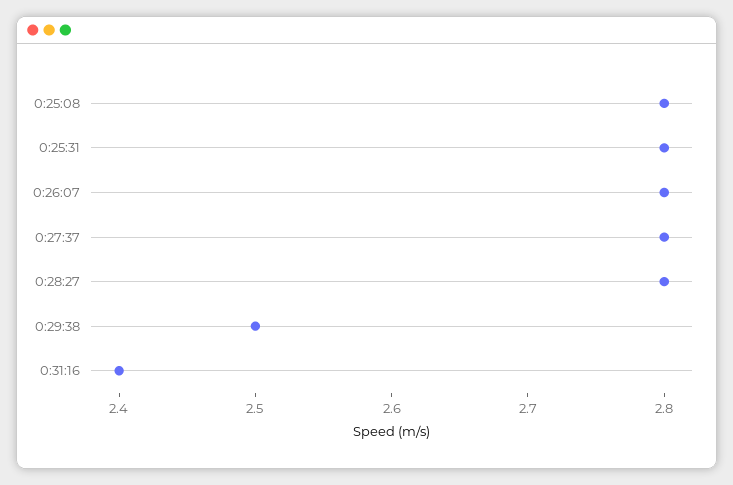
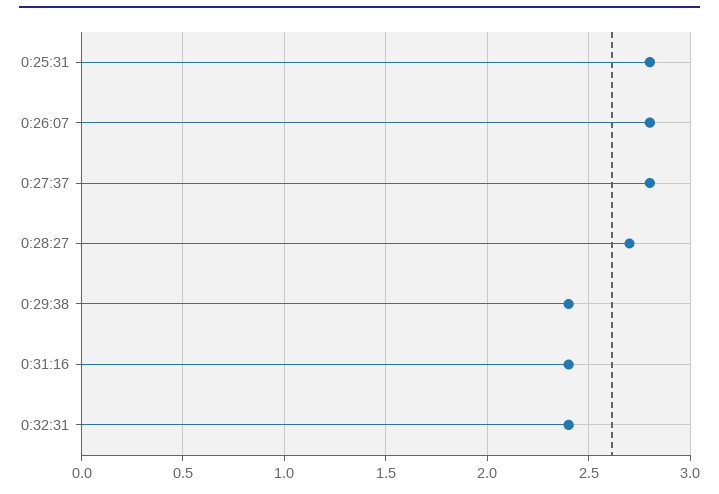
0:25:08: 2.8 -> none
0:28:27: 2.8 -> 2.7
0:29:38: 2.5 -> 2.4
0:32:31: none -> 2.4

